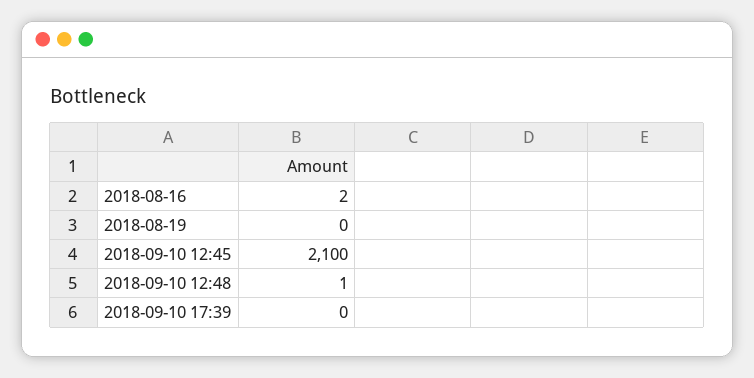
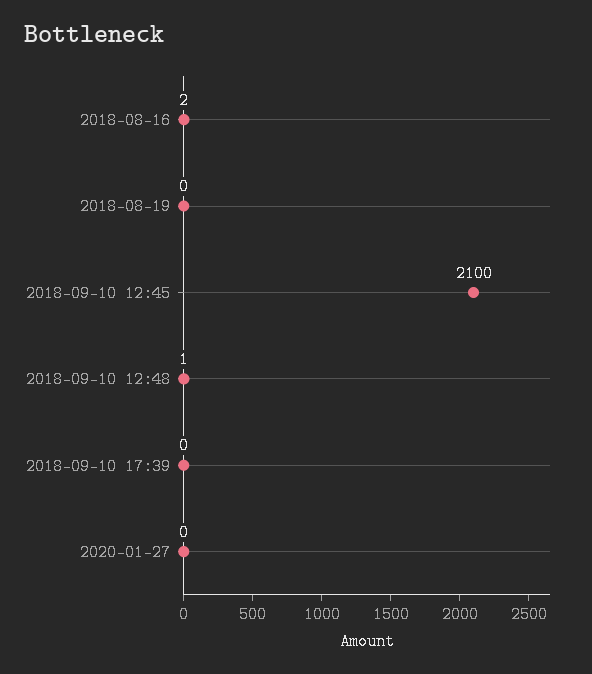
2020-01-27: none -> 0

